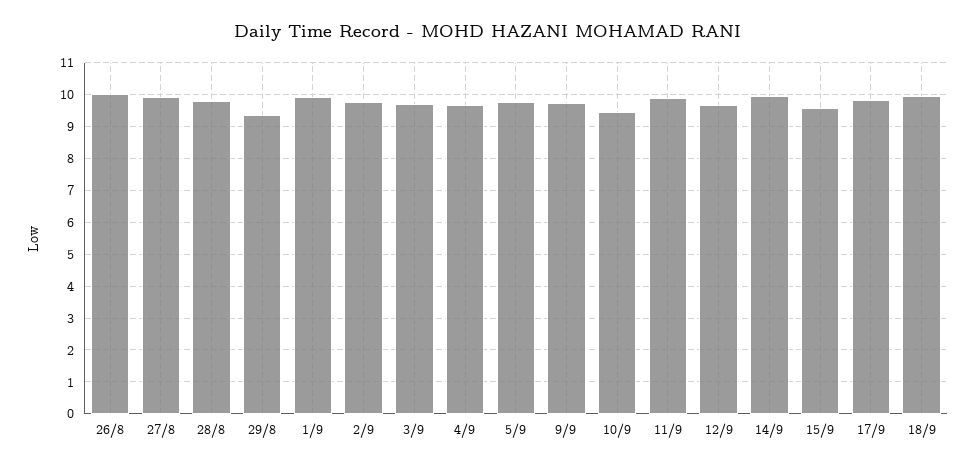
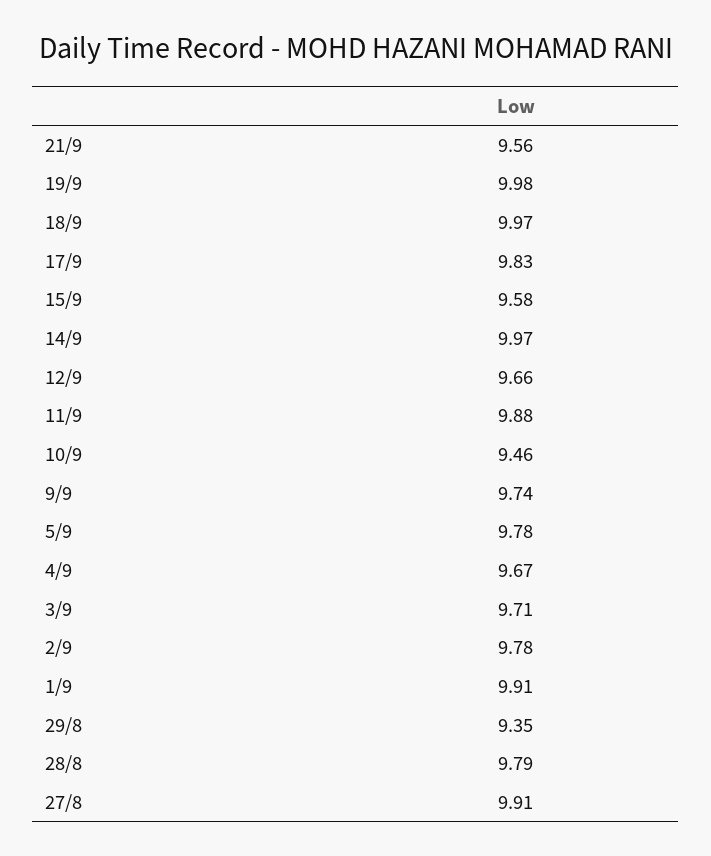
26/8: 10 -> none
21/9: none -> 9.56
19/9: none -> 9.98

